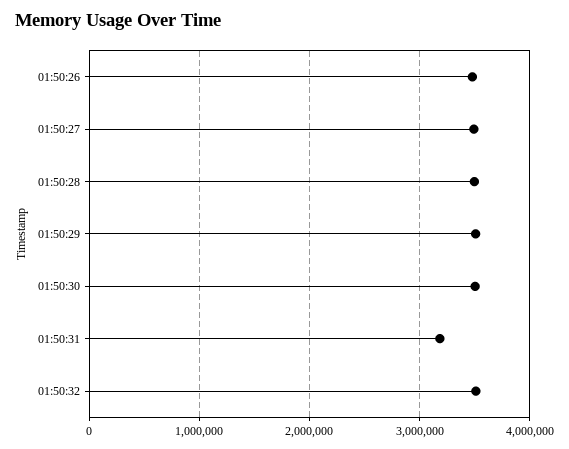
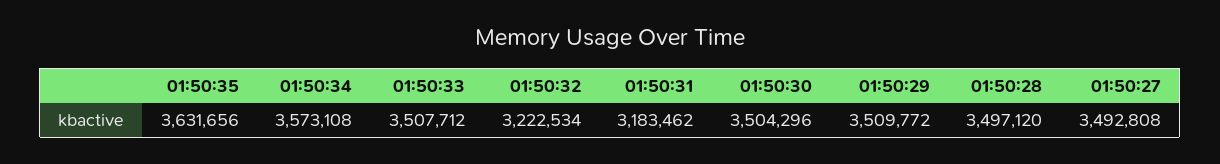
01:50:26: 3500000 -> none
01:50:32: 3500000 -> 3222534
01:50:35: none -> 3631656
01:50:34: none -> 3573108
01:50:33: none -> 3507712

